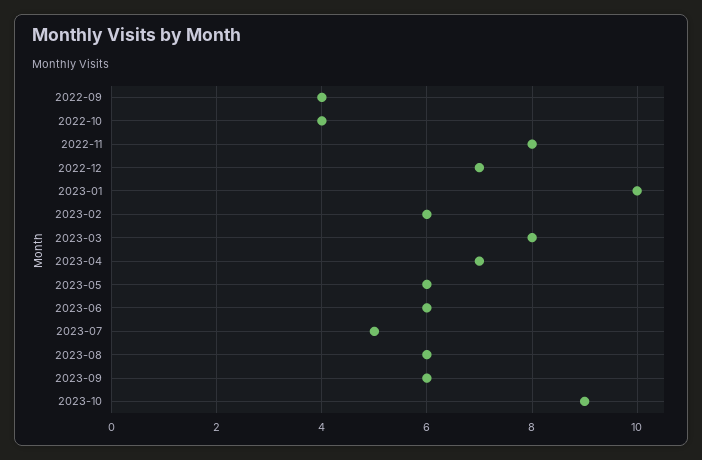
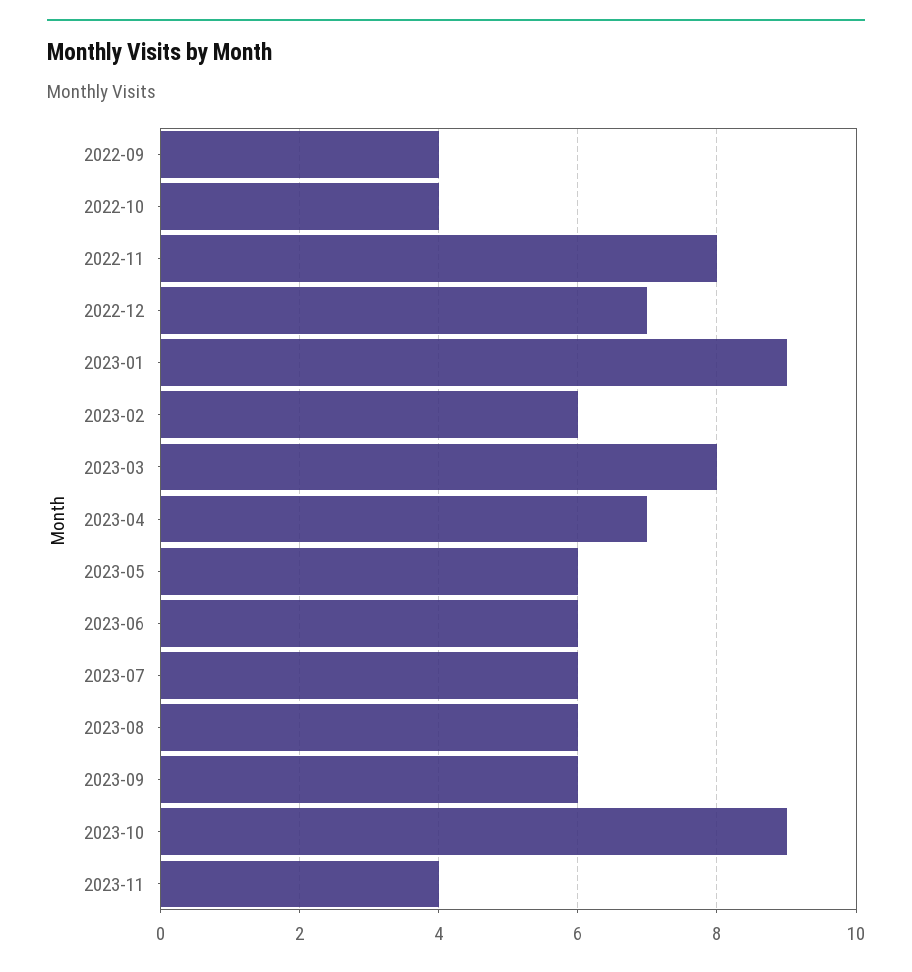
2023-01: 10 -> 9
2023-07: 5 -> 6
2023-11: none -> 4

